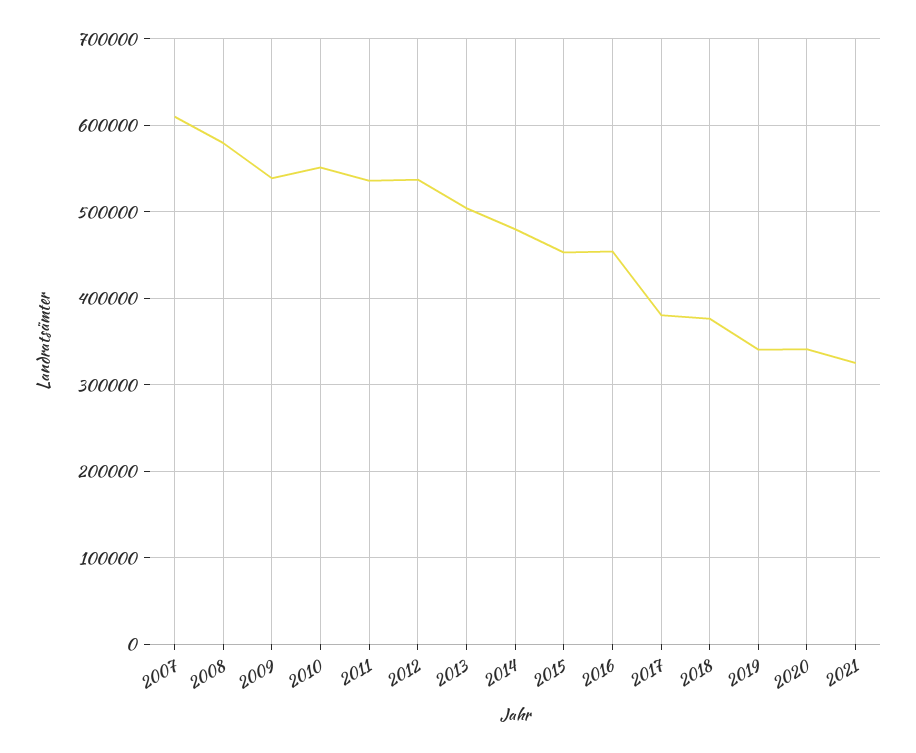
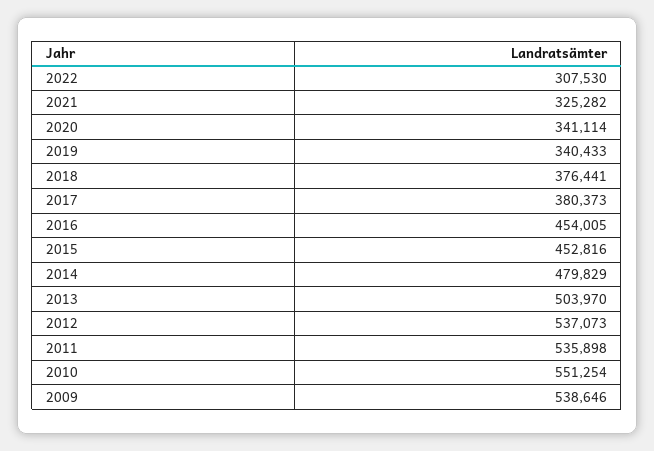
2007: 610000 -> none
2008: 580000 -> none
2022: none -> 307530

